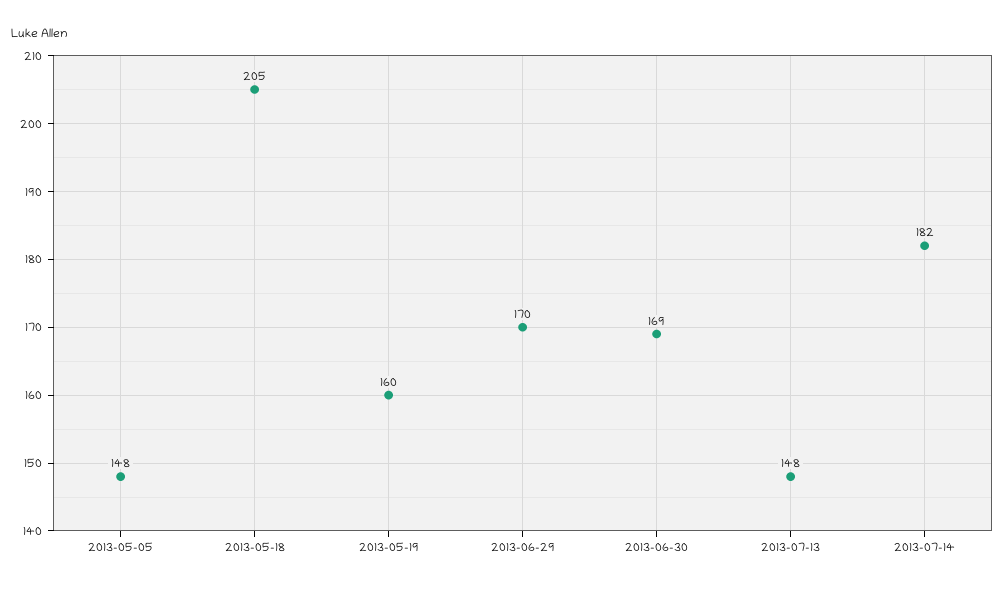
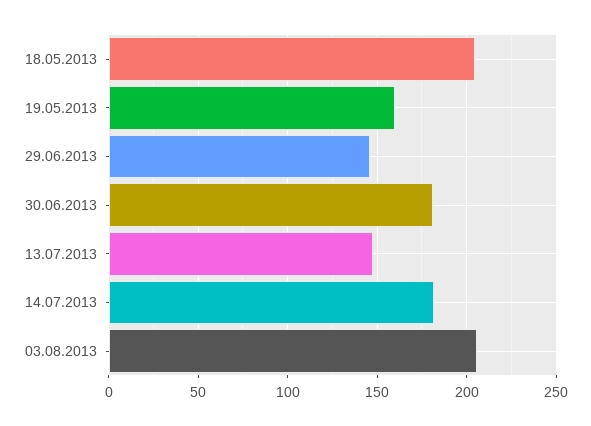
2013-05-05: 148 -> none
2013-06-29: 170 -> 145
2013-06-30: 169 -> 180
03.08.2013: none -> 205

